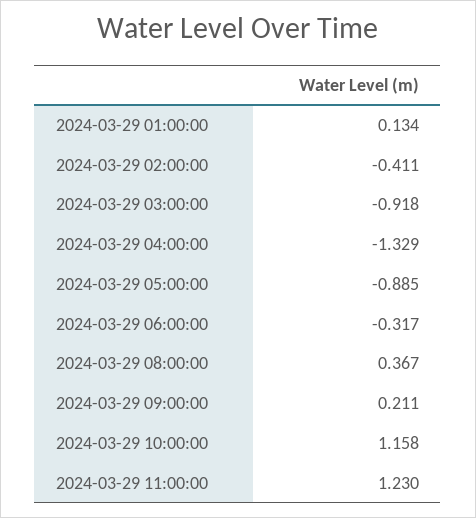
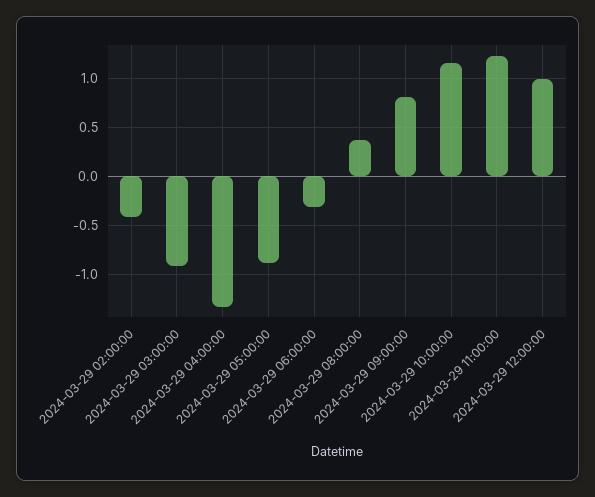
2024-03-29 01:00:00: 0.134 -> none
2024-03-29 09:00:00: 0.211 -> 0.8
2024-03-29 12:00:00: none -> 1

